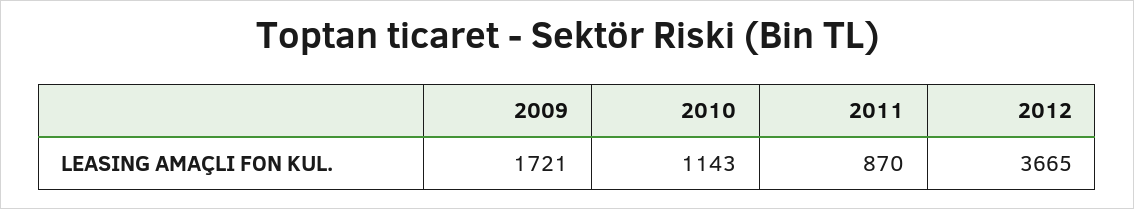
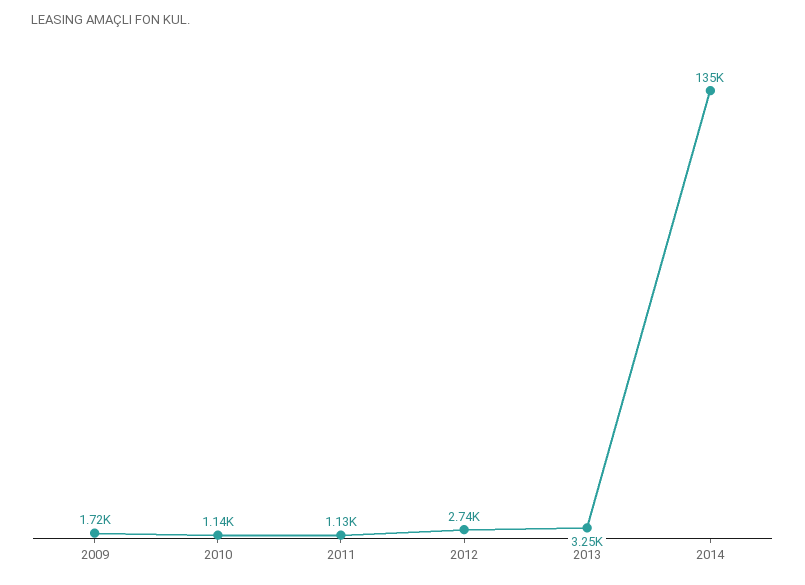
2011: 870 -> 1130
2012: 3665 -> 2740
2013: none -> 3250
2014: none -> 135000

